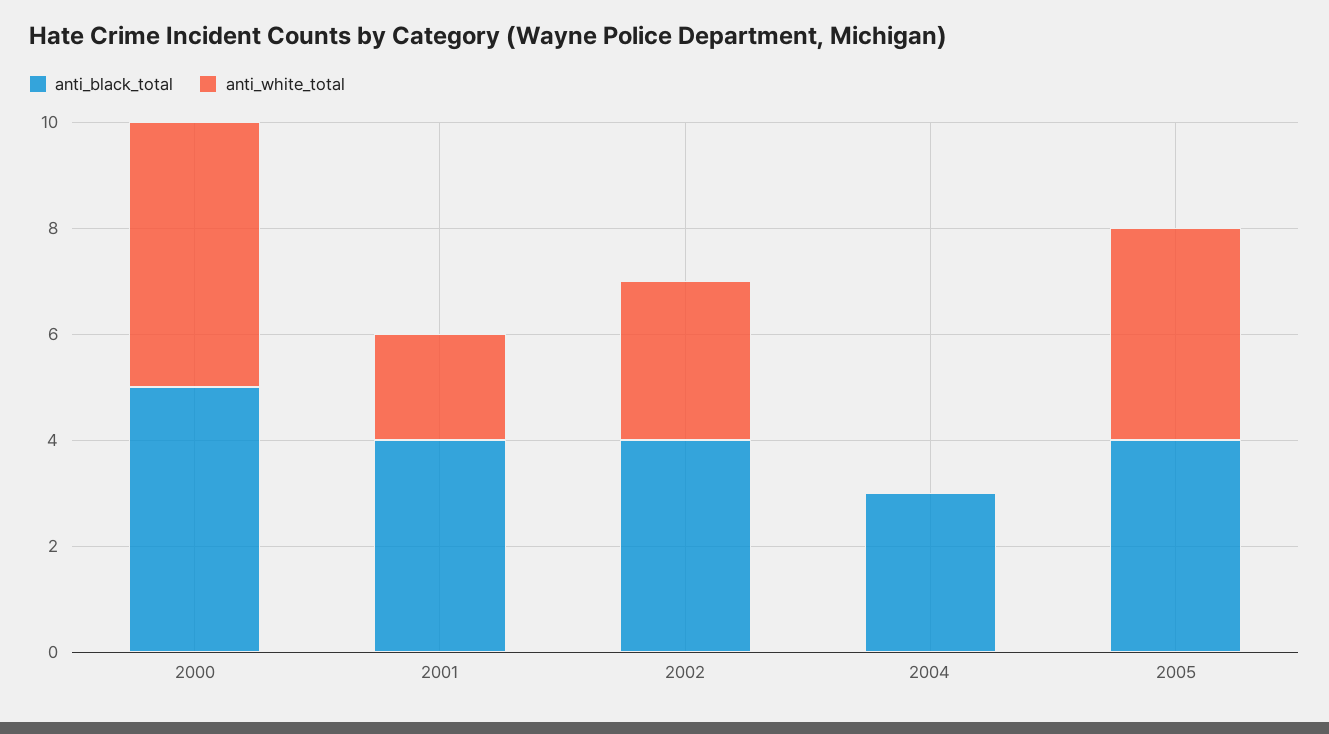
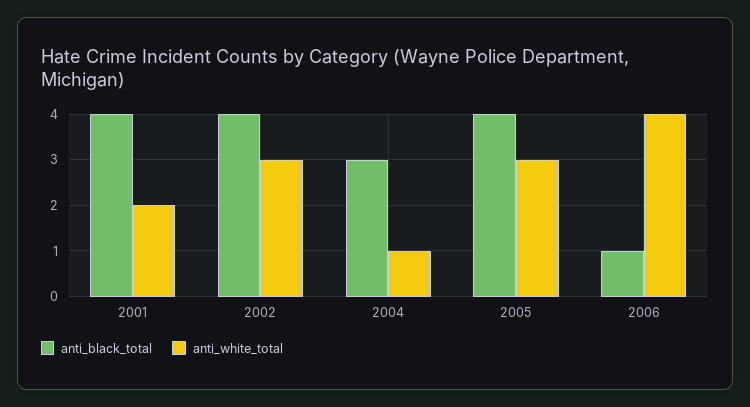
anti_black_total, 2000: 5 -> none
anti_white_total, 2000: 5 -> none
anti_white_total, 2004: 0 -> 1
anti_white_total, 2005: 4 -> 3
anti_black_total, 2006: none -> 1
anti_white_total, 2006: none -> 4

